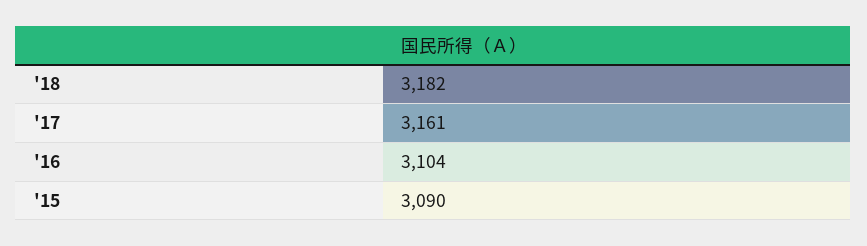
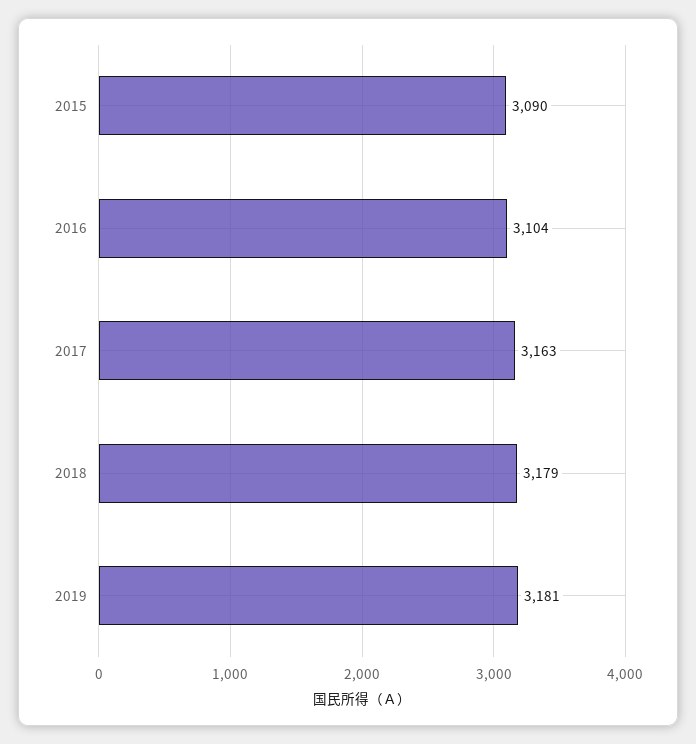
'18: 3182 -> 3179
'17: 3161 -> 3163
2019: none -> 3181

